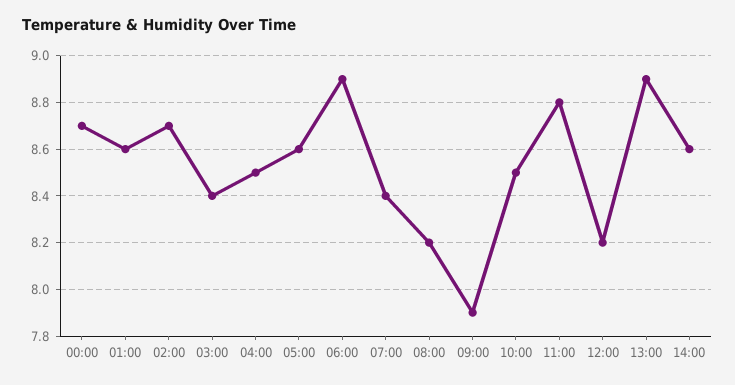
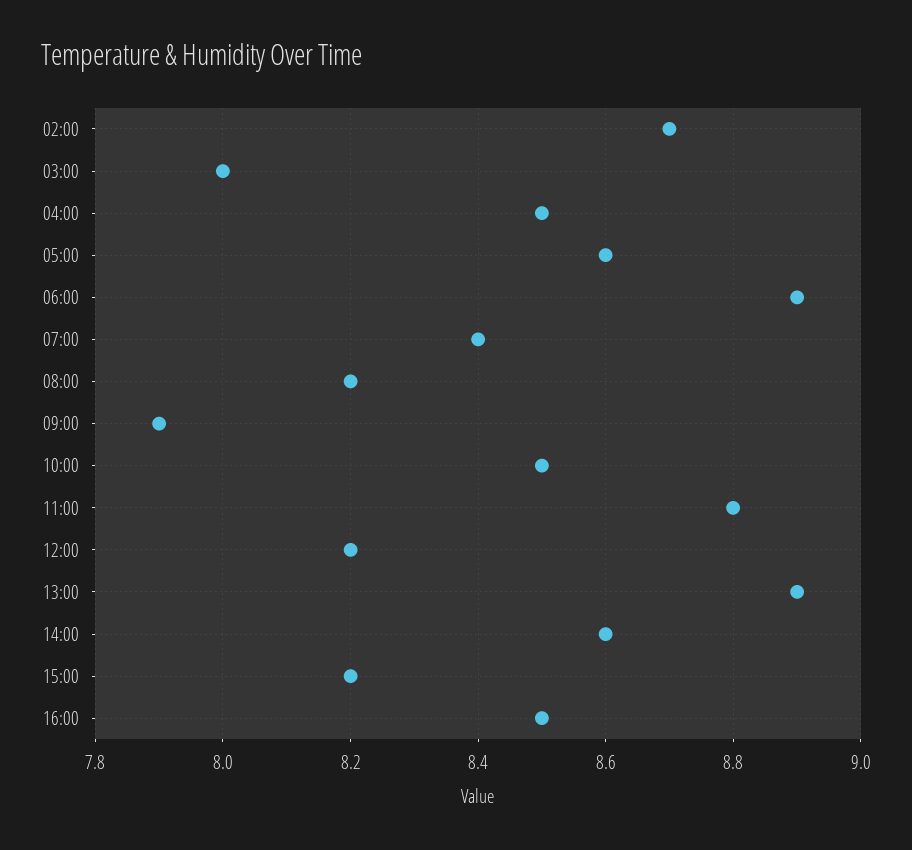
00:00: 8.7 -> none
01:00: 8.6 -> none
03:00: 8.4 -> 8
15:00: none -> 8.2
16:00: none -> 8.5

